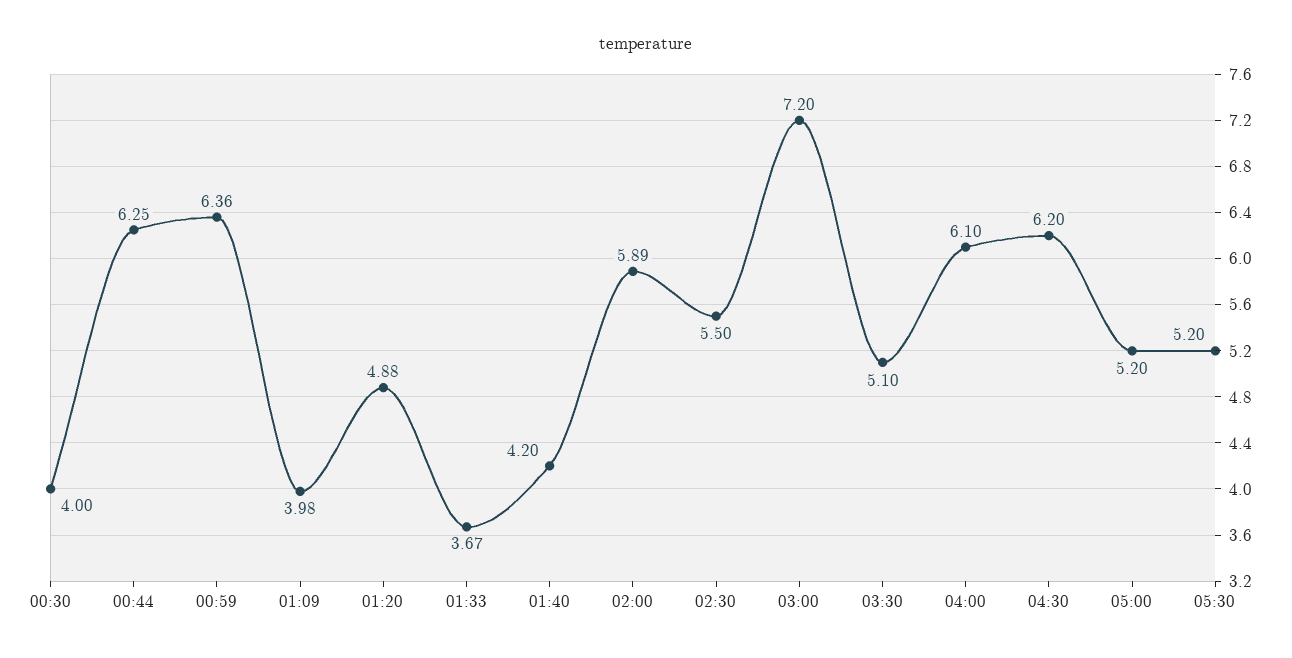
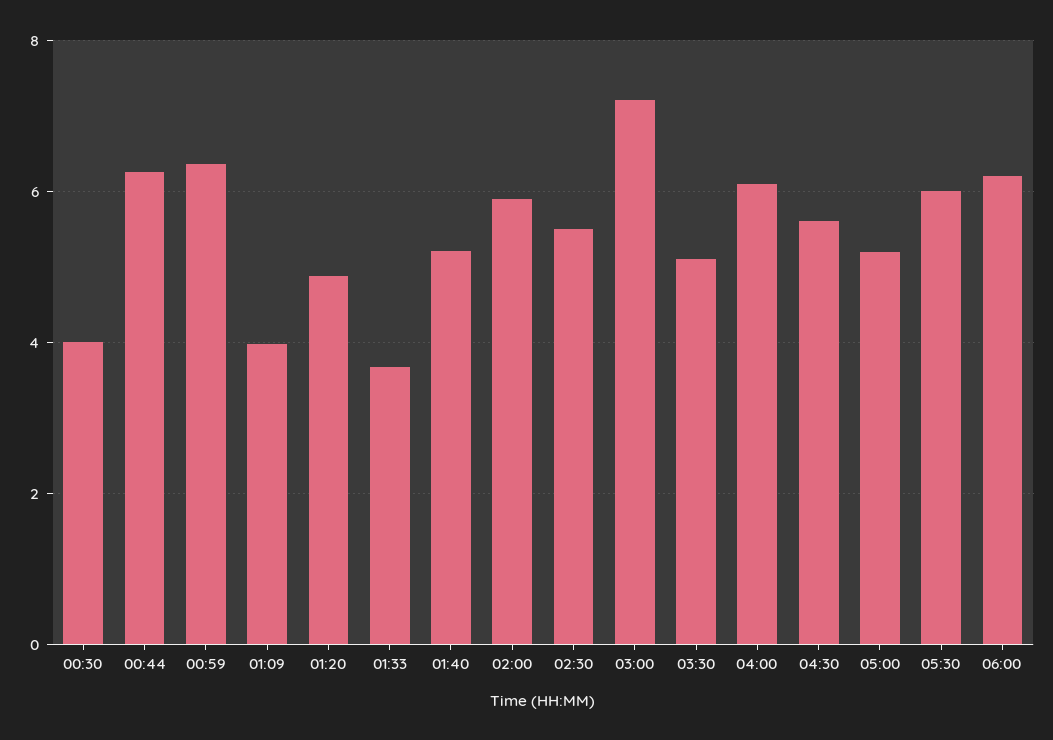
01:40: 4.2 -> 5.2
04:30: 6.2 -> 5.6
05:30: 5.2 -> 6
06:00: none -> 6.2

